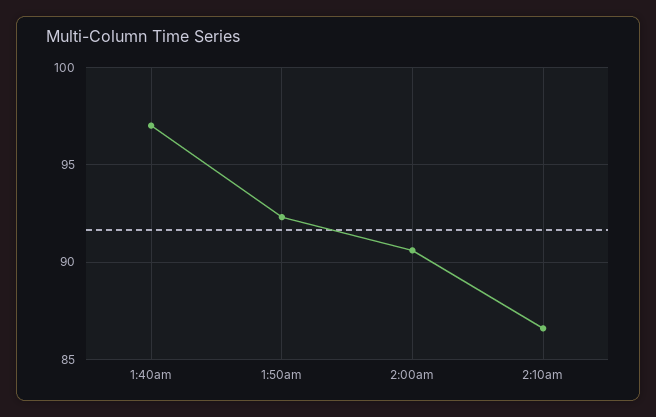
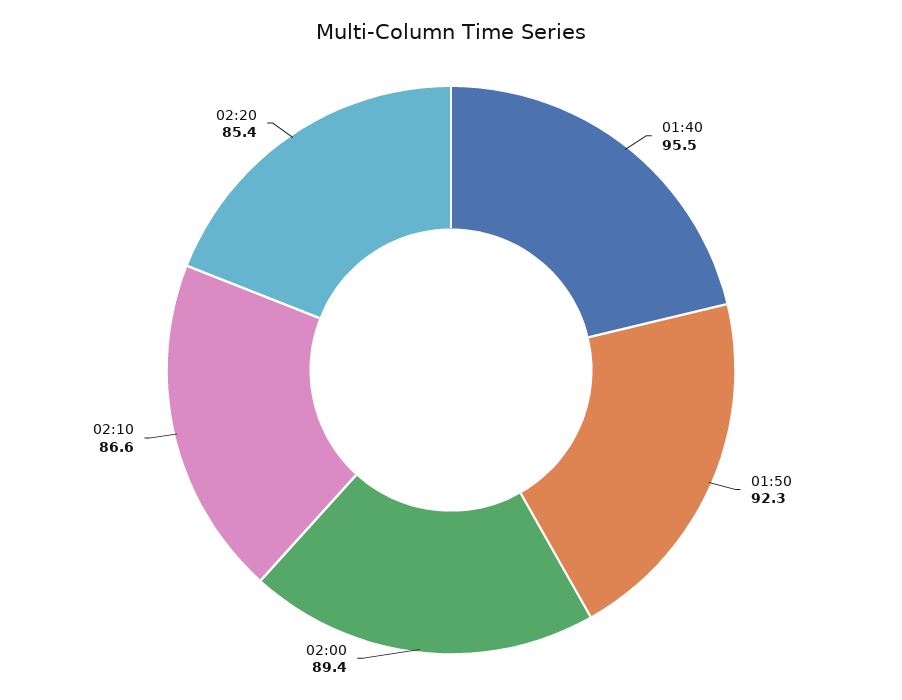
1:40am: 97 -> 95.5
2:00am: 90.5 -> 89.4
02:20: none -> 85.4

